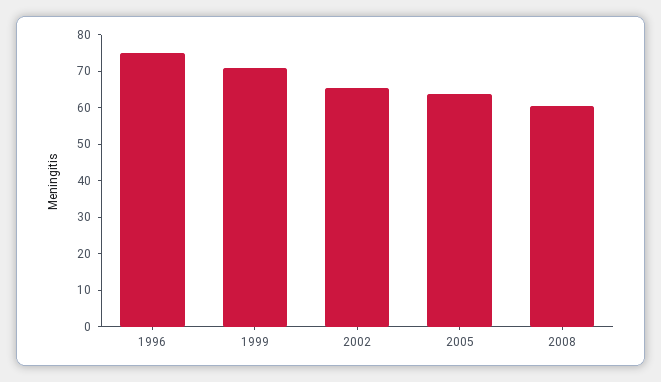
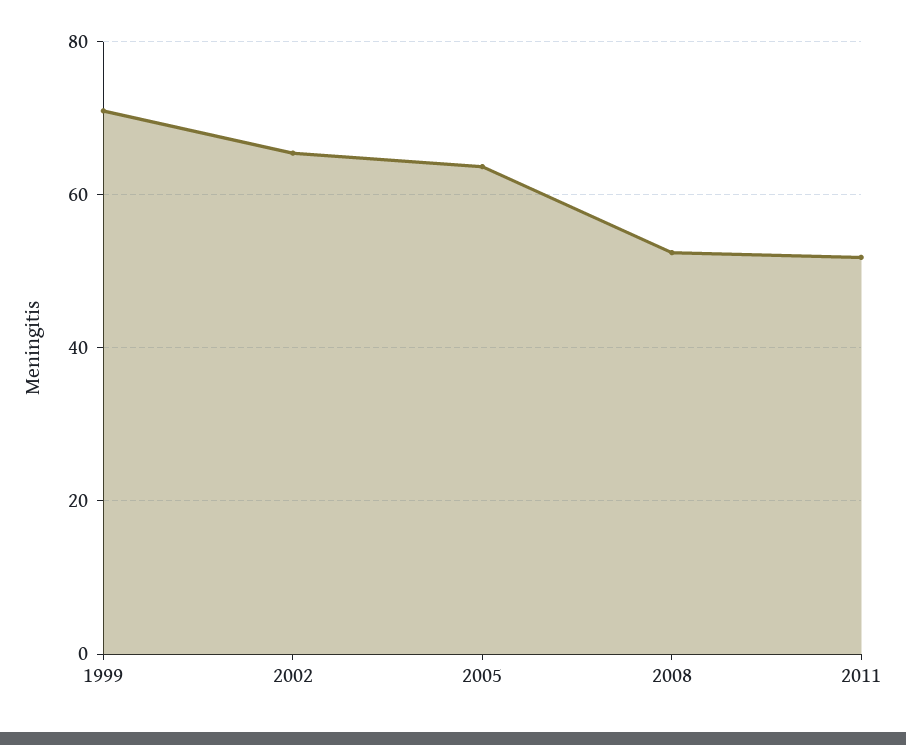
1996: 75 -> none
2008: 60 -> 52
2011: none -> 52

